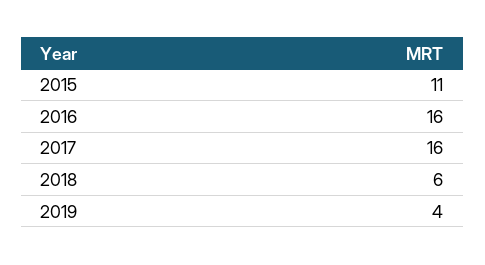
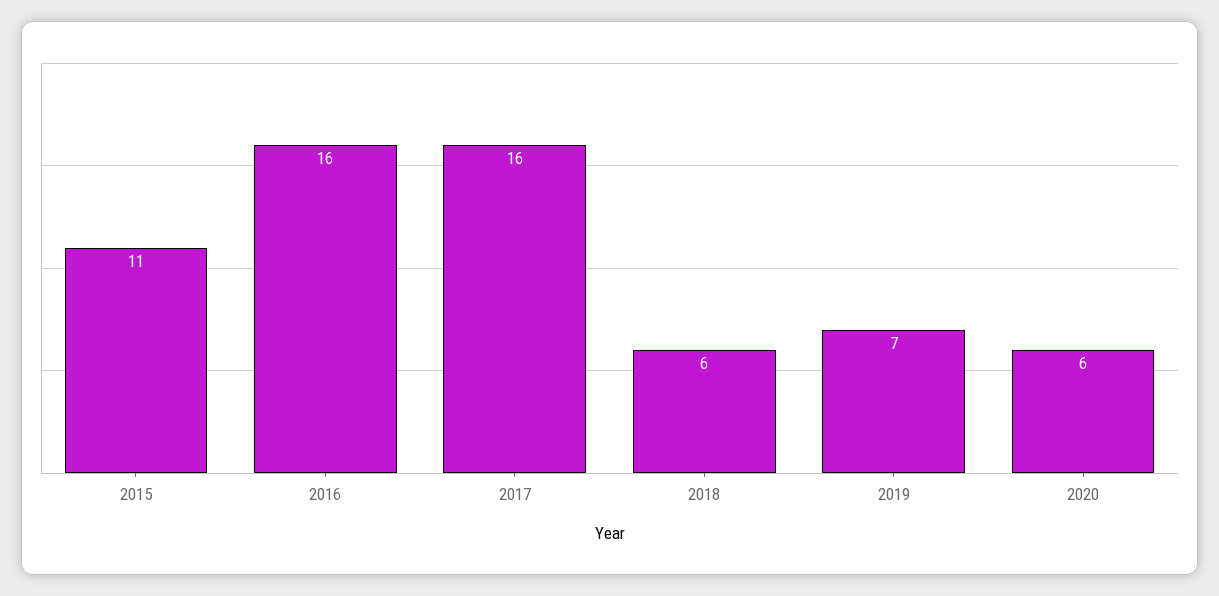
2019: 4 -> 7
2020: none -> 6

